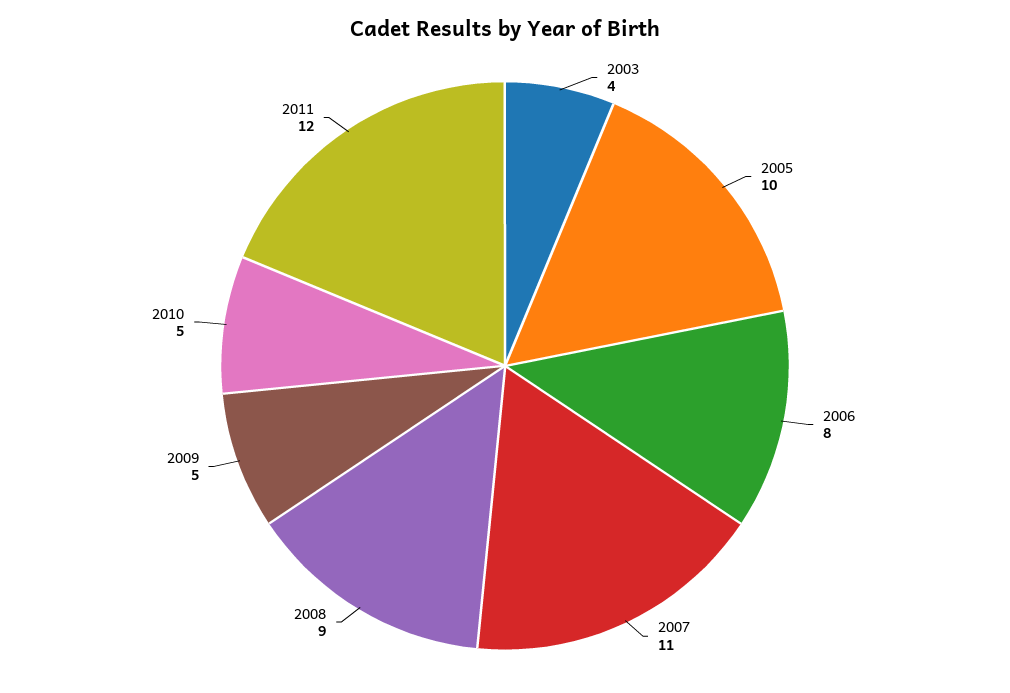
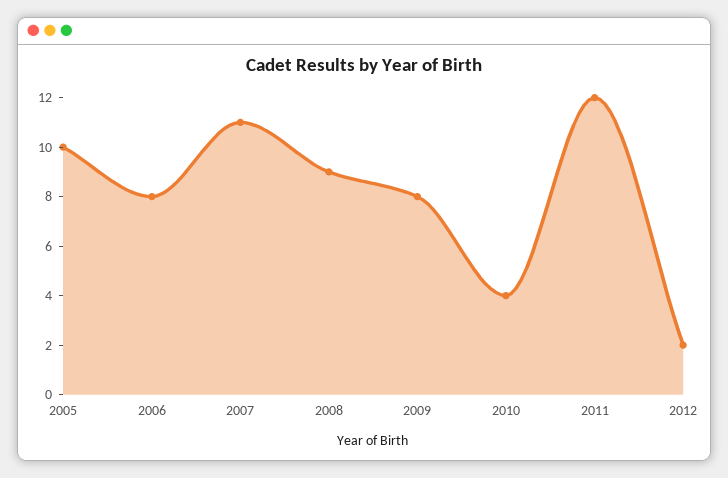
2003: 4 -> none
2009: 5 -> 8
2010: 5 -> 4
2012: none -> 2

